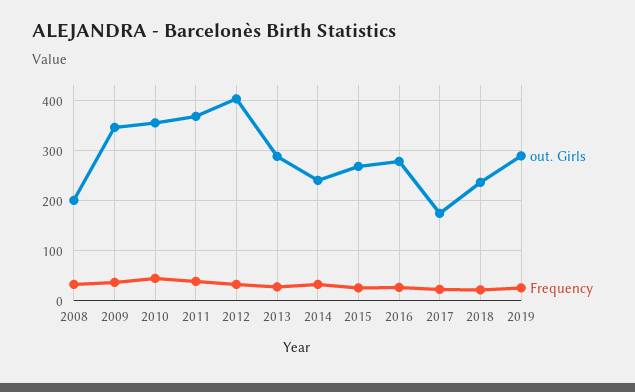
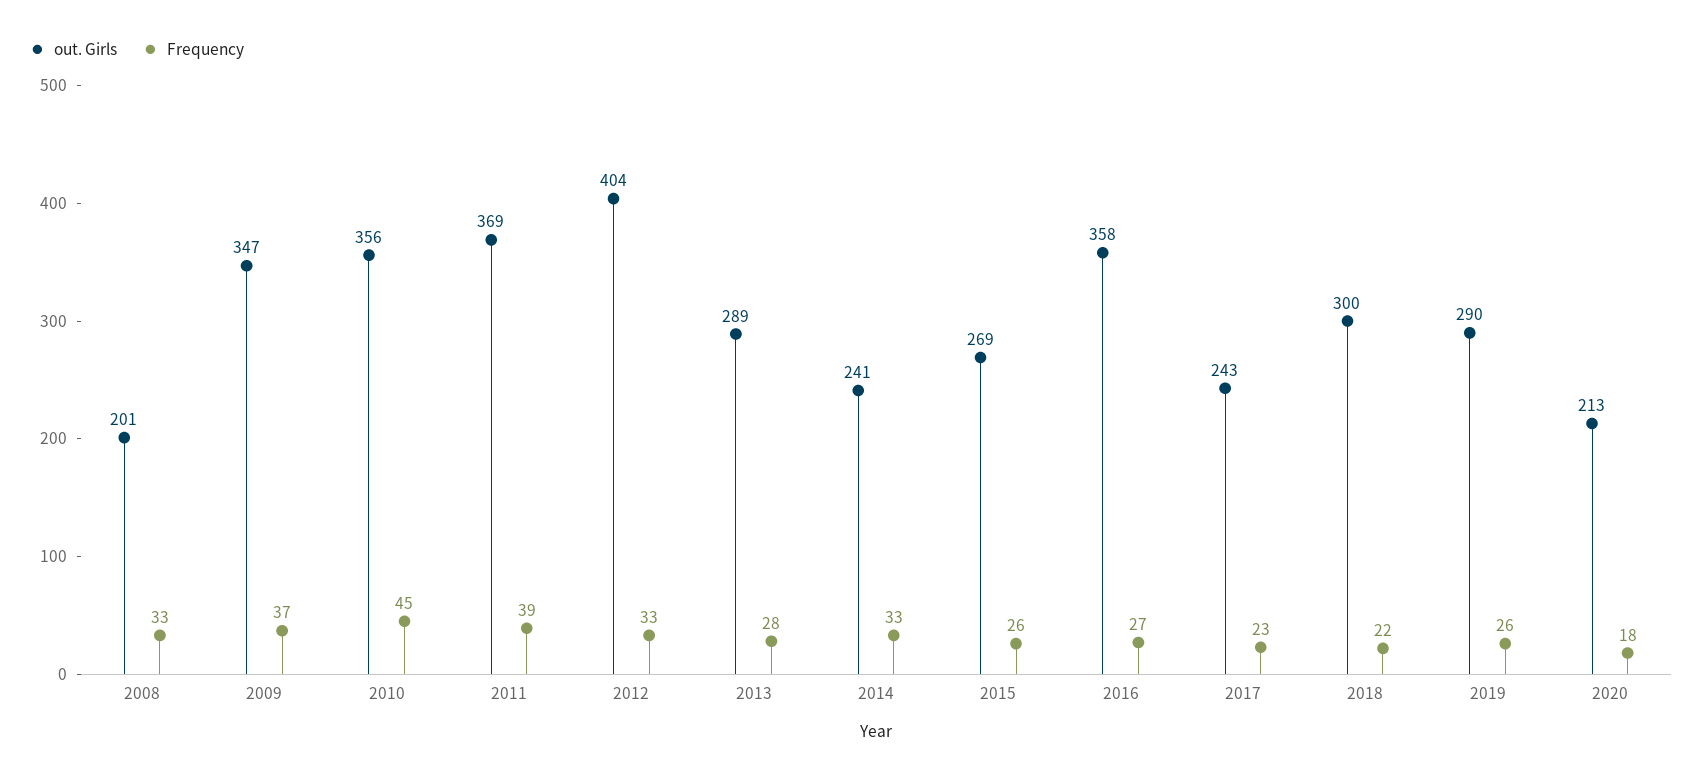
out. Girls, 2016: 280 -> 358
out. Girls, 2017: 180 -> 243
out. Girls, 2018: 240 -> 300
out. Girls, 2020: none -> 213
Frequency, 2020: none -> 18

